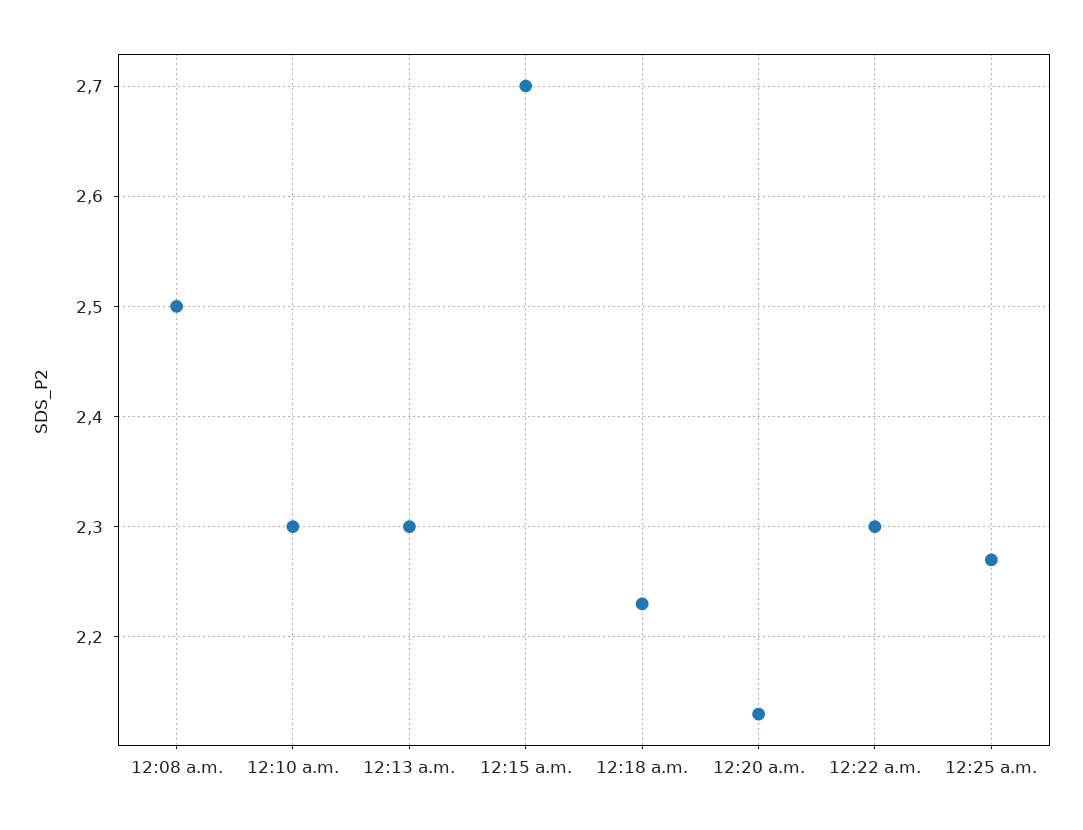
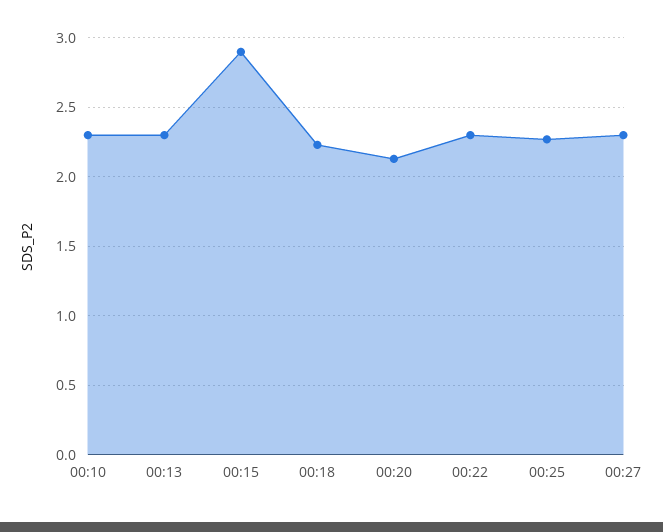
12:08 a.m.: 2.5 -> none
12:15 a.m.: 2.7 -> 2.9
00:27: none -> 2.3

